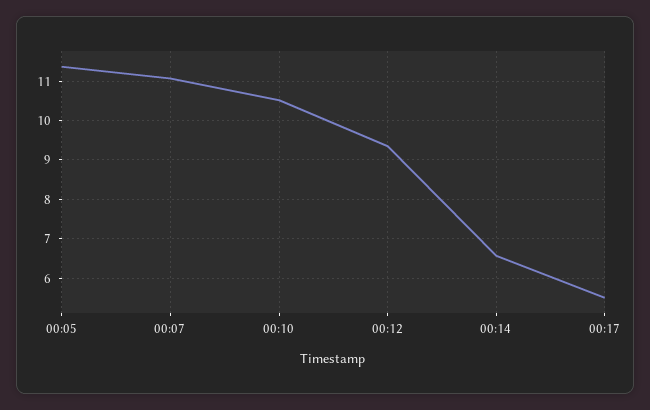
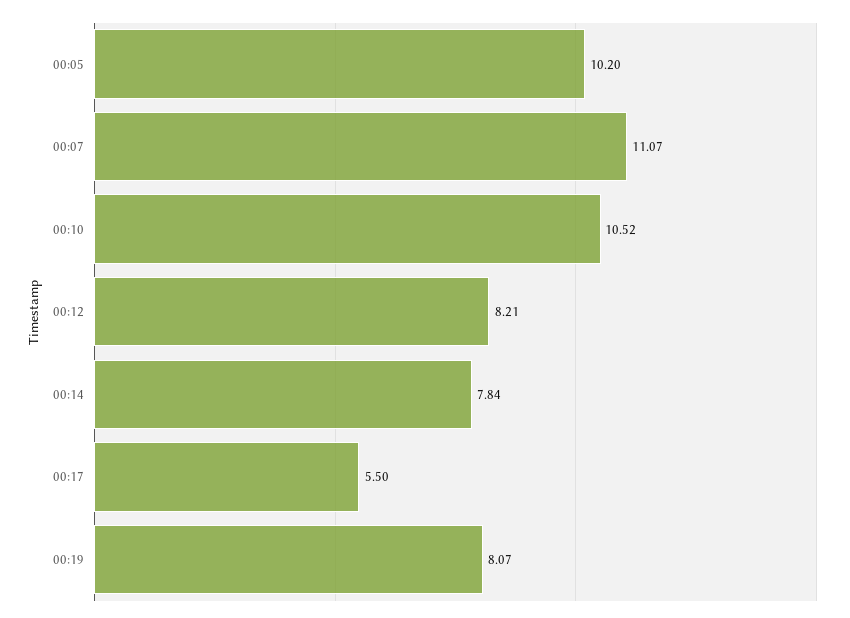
00:05: 11.4 -> 10.2
00:12: 9.4 -> 8.21
00:14: 6.6 -> 7.84
00:19: none -> 8.07

